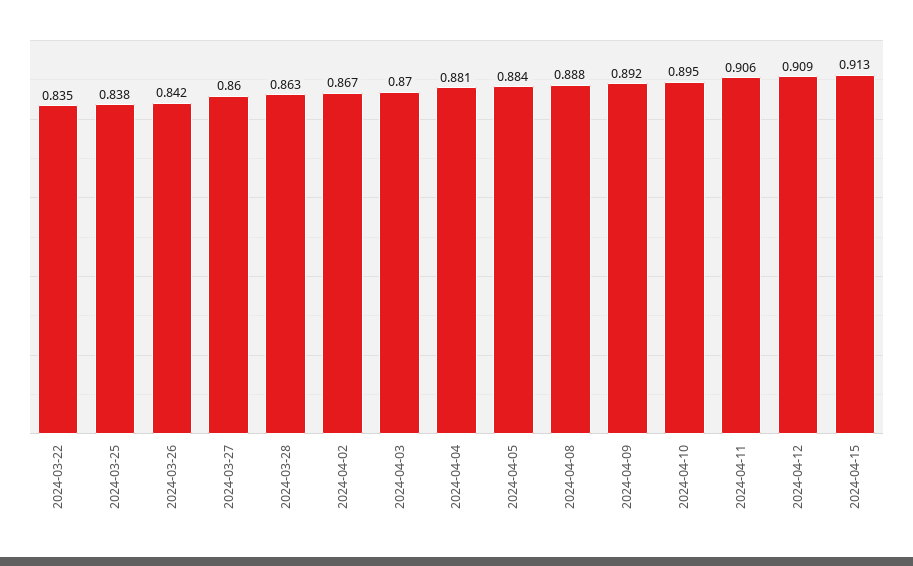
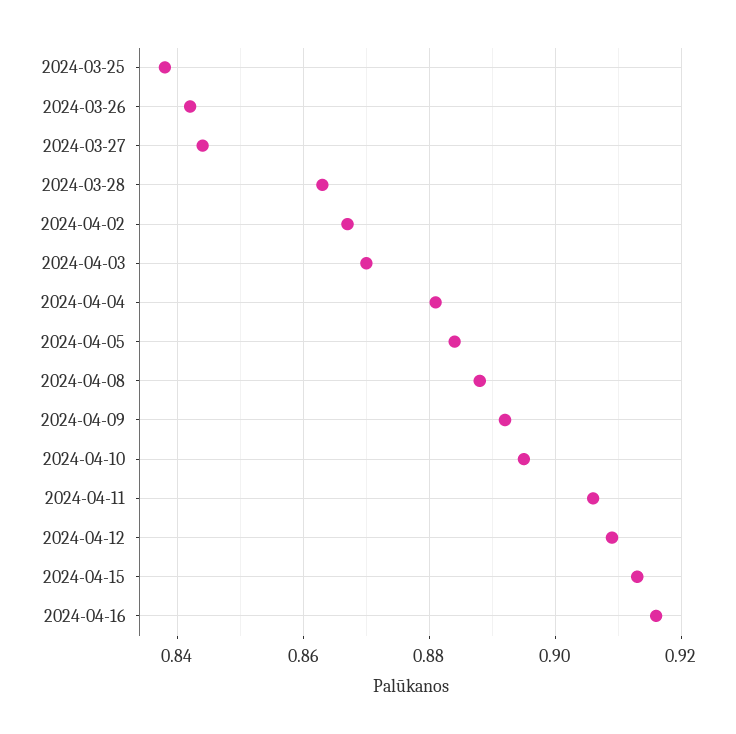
2024-03-22: 0.835 -> none
2024-03-27: 0.86 -> 0.845
2024-04-16: none -> 0.915

